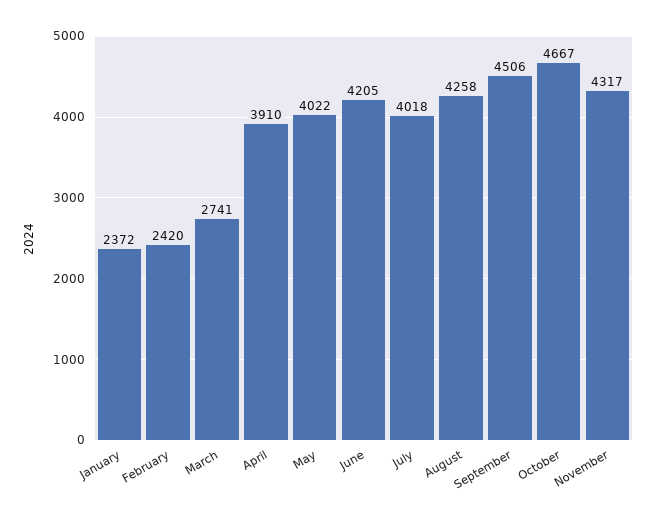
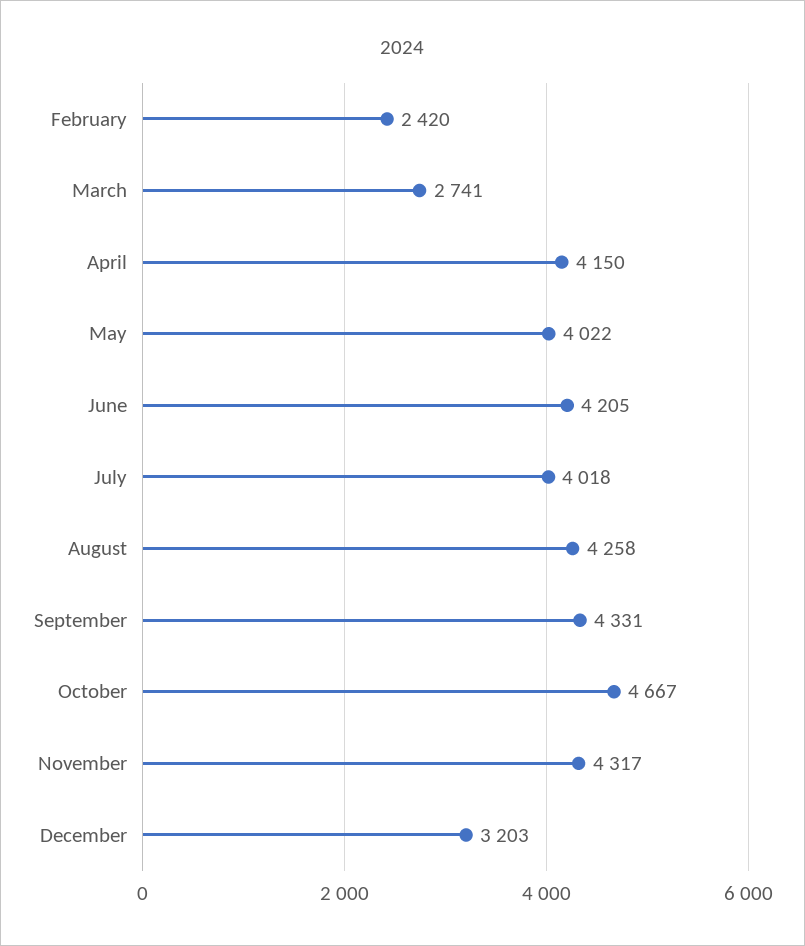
January: 2372 -> none
April: 3910 -> 4150
September: 4506 -> 4331
December: none -> 3203

